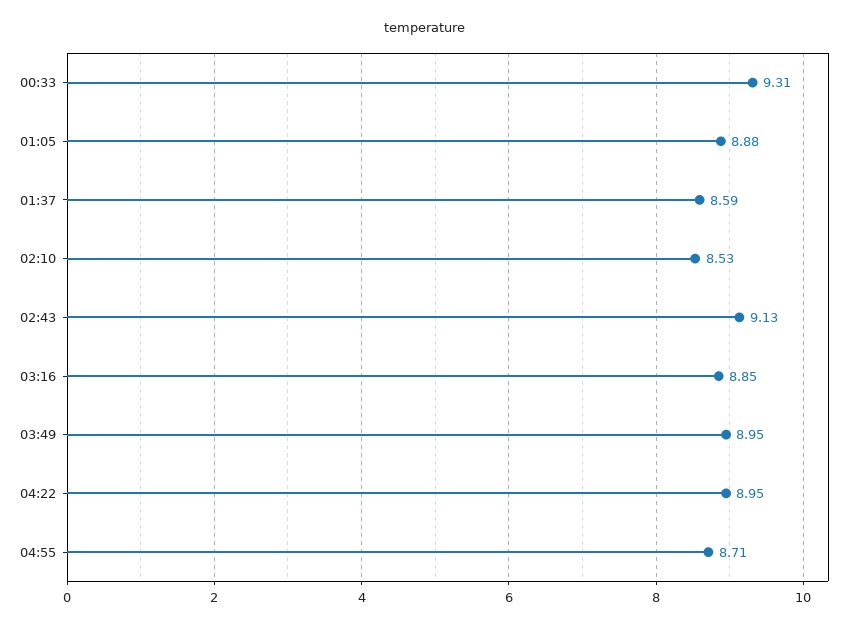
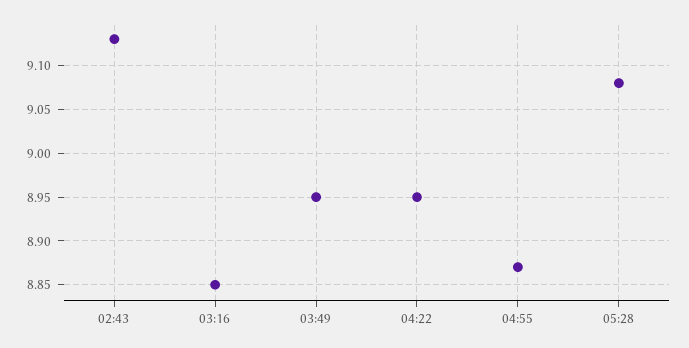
00:33: 9.31 -> none
01:05: 8.88 -> none
01:37: 8.59 -> none
02:10: 8.53 -> none
04:55: 8.71 -> 8.87
05:28: none -> 9.08

